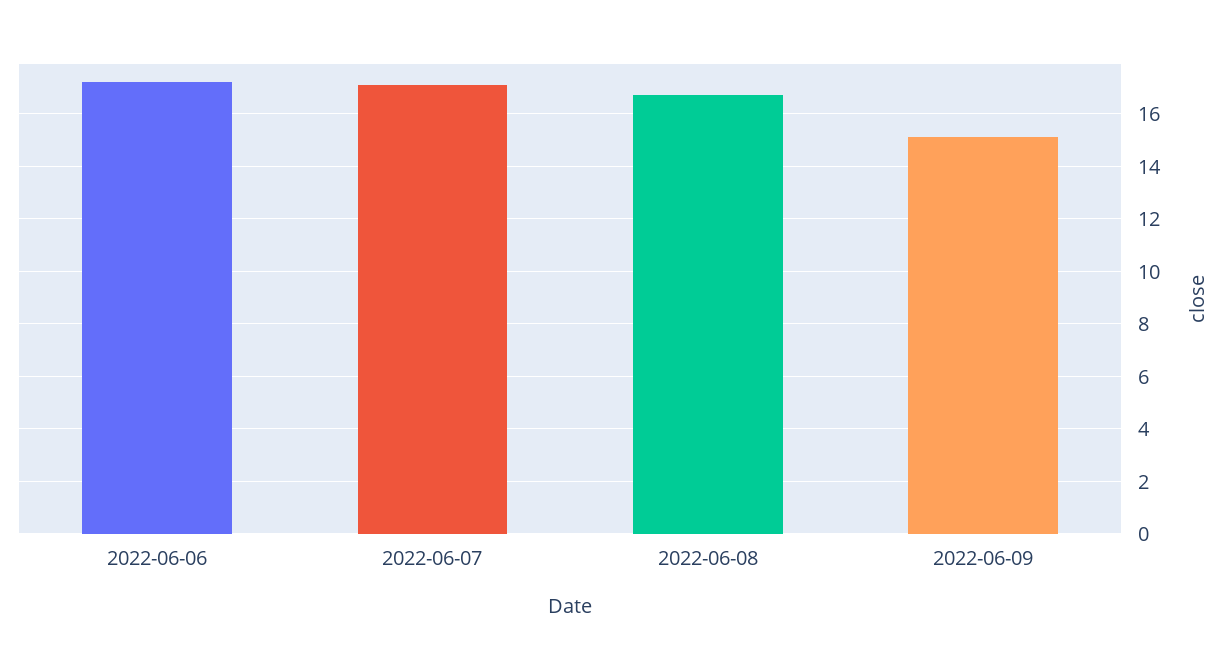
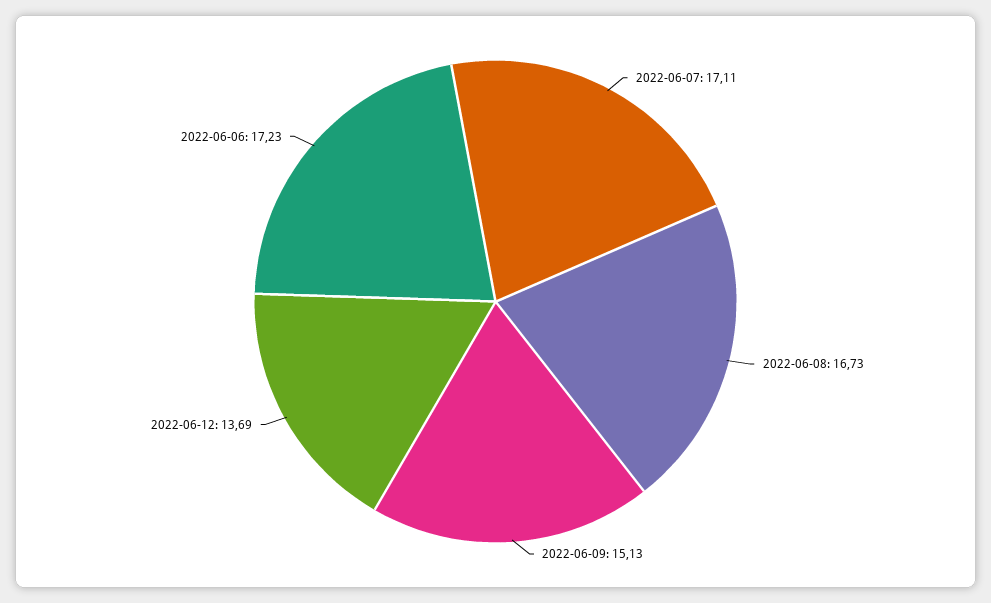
2022-06-12: none -> 13.69

